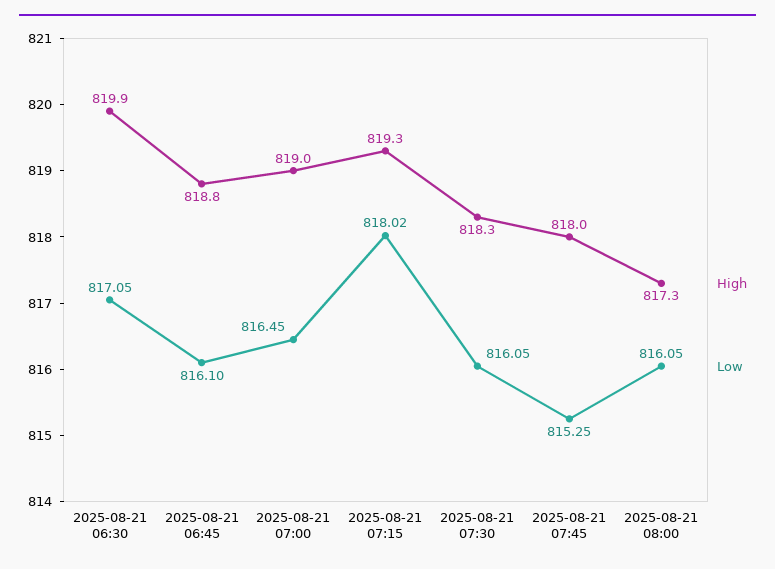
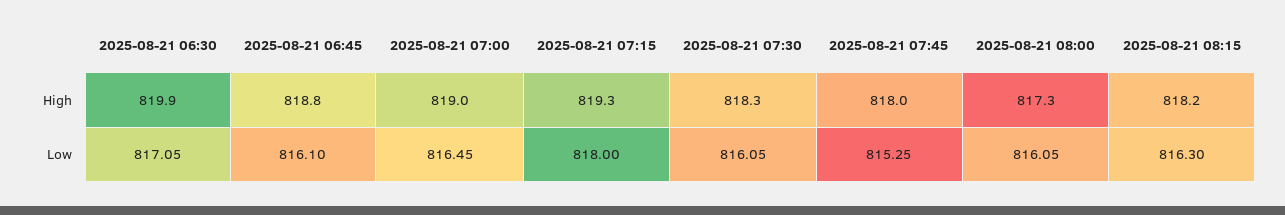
Low, 2025-08-21 07:15: 818.02 -> 818
High, 2025-08-21 08:15: none -> 818.2
Low, 2025-08-21 08:15: none -> 816.3

